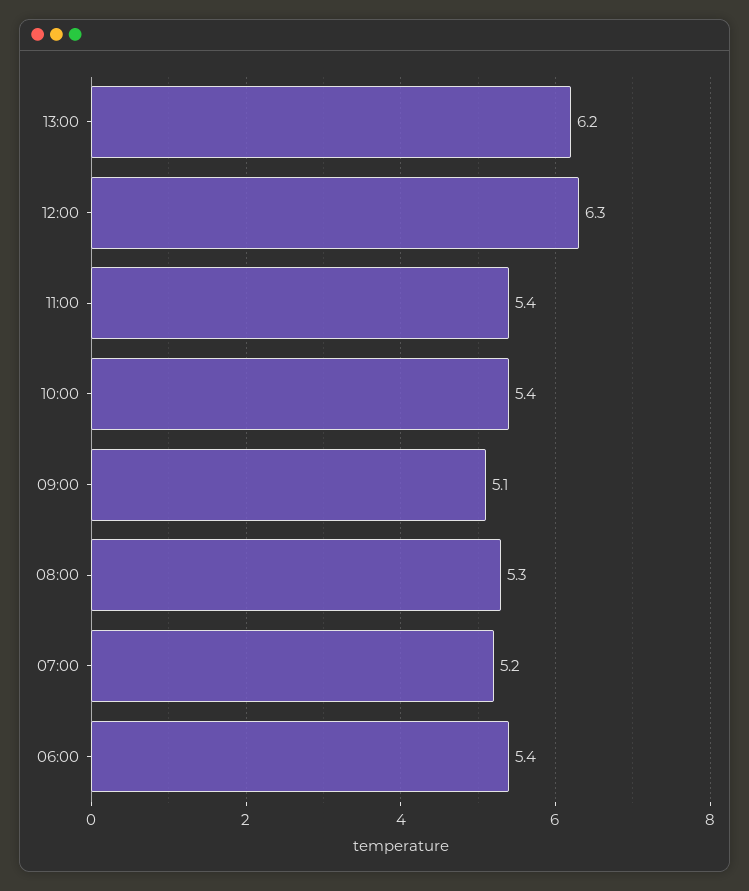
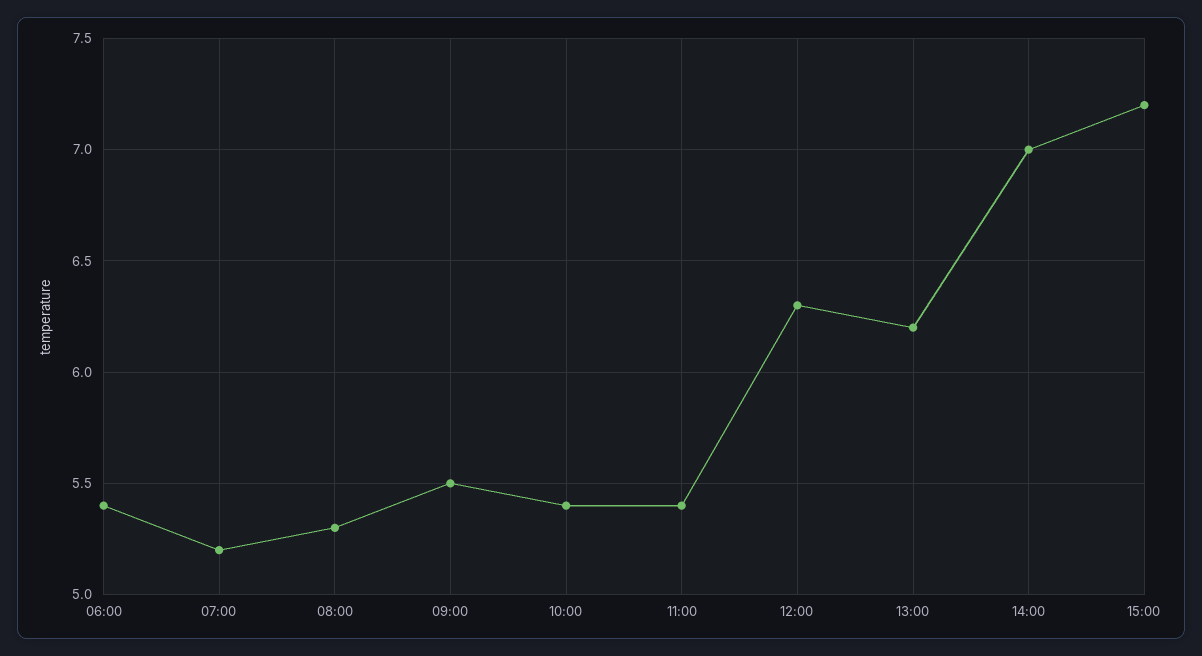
09:00: 5.1 -> 5.5
14:00: none -> 7
15:00: none -> 7.2

